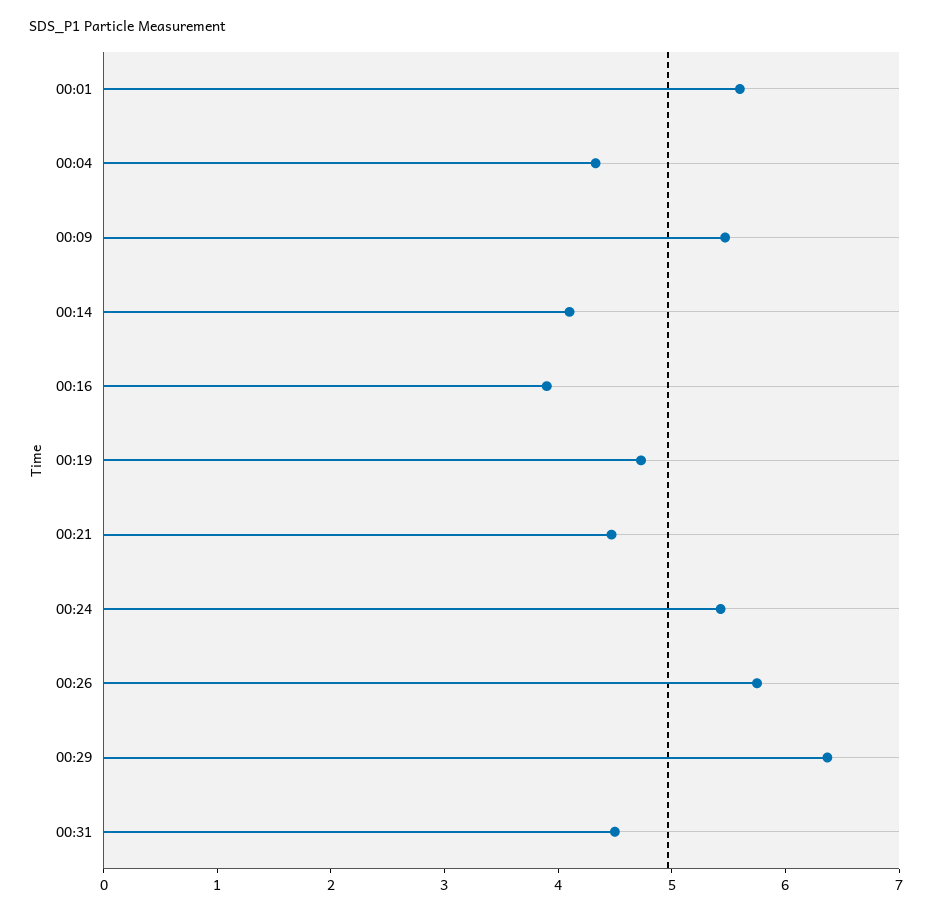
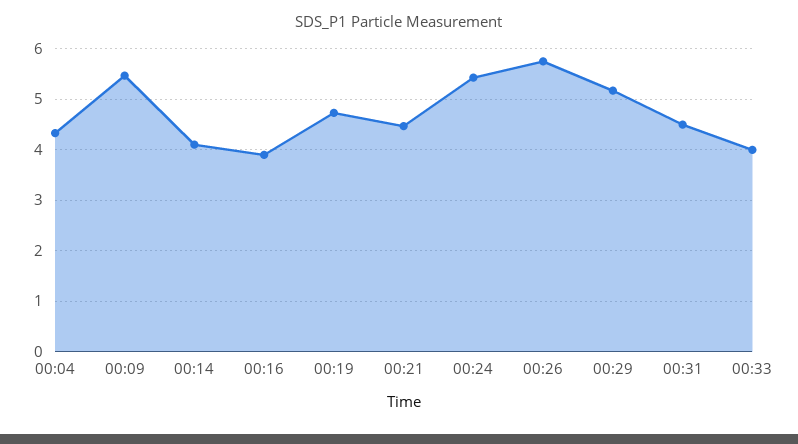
00:01: 5.6 -> none
00:29: 6.4 -> 5.2
00:33: none -> 4

